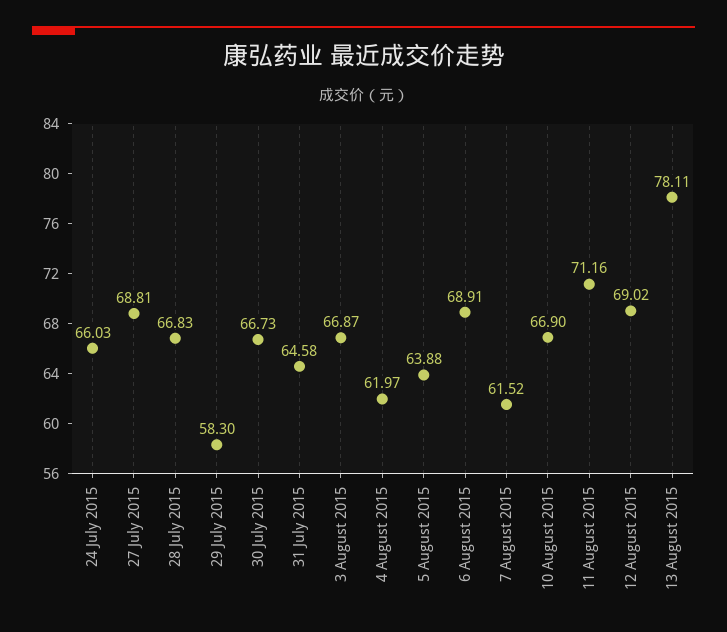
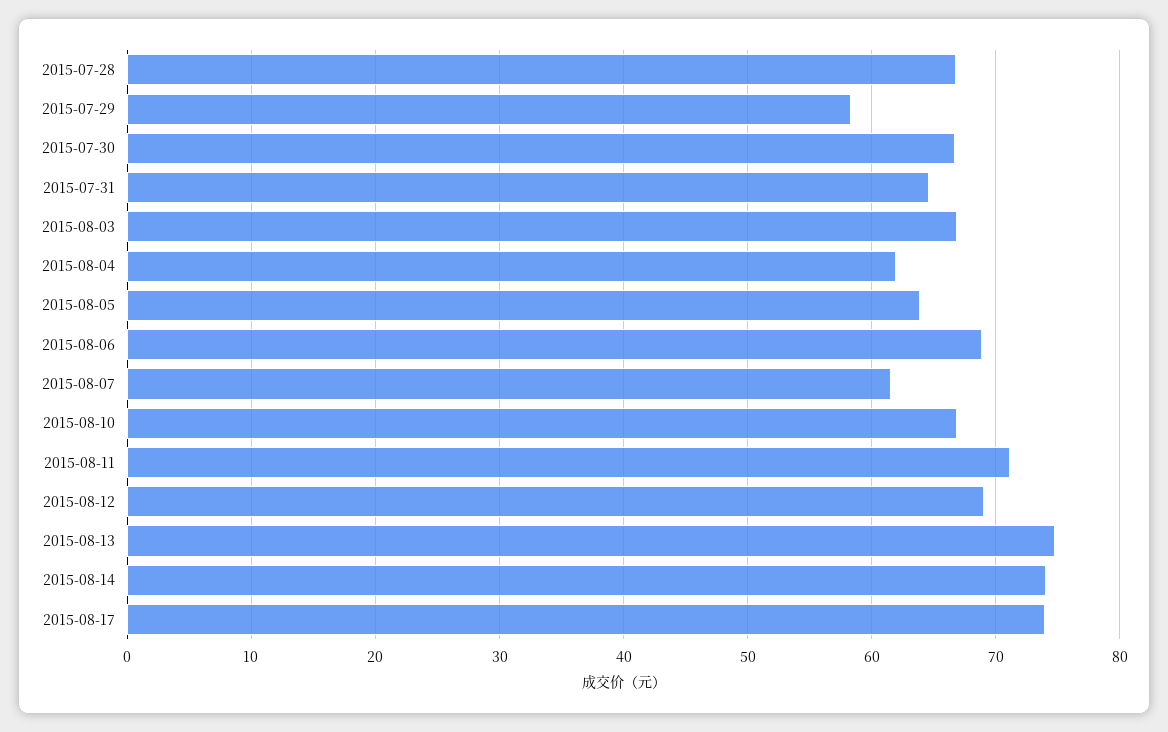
24 July 2015: 66.03 -> none
27 July 2015: 68.81 -> none
13 August 2015: 78.11 -> 75
2015-08-14: none -> 74
2015-08-17: none -> 74

